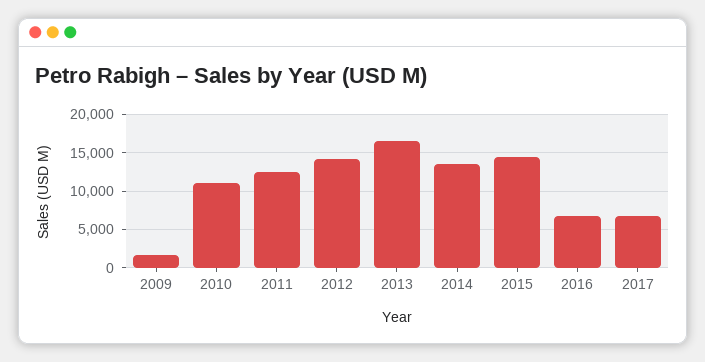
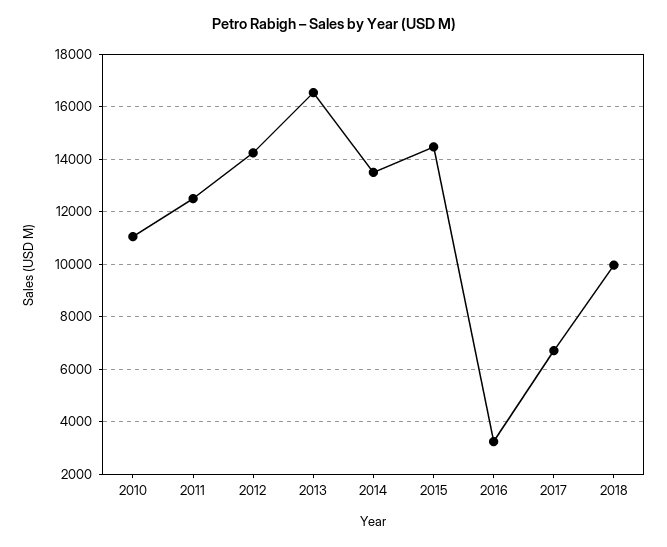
2009: 2000 -> none
2016: 7000 -> 3250
2018: none -> 10000

